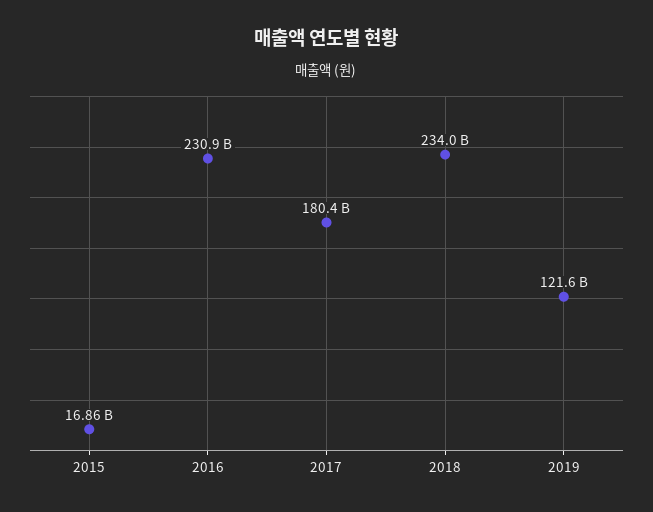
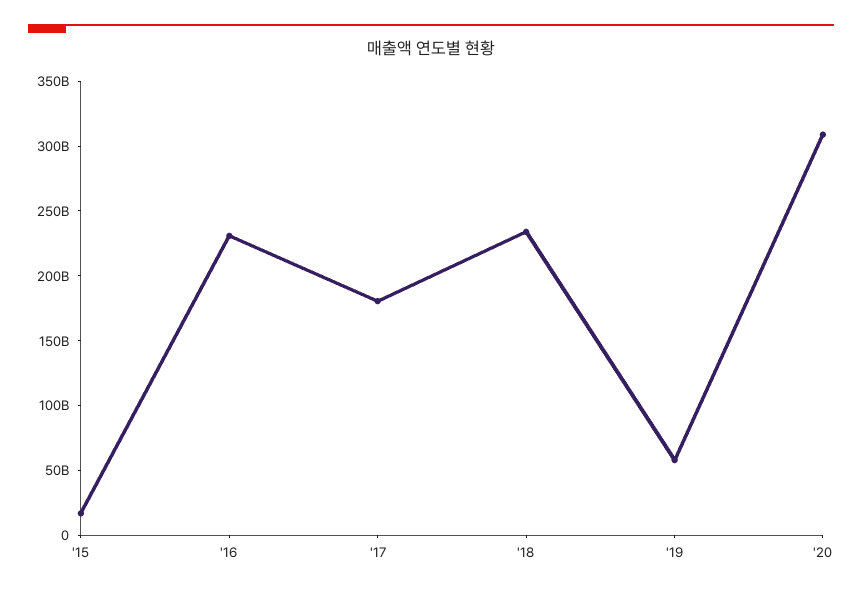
2019: 121600000000 -> 60000000000
'20: none -> 310000000000

